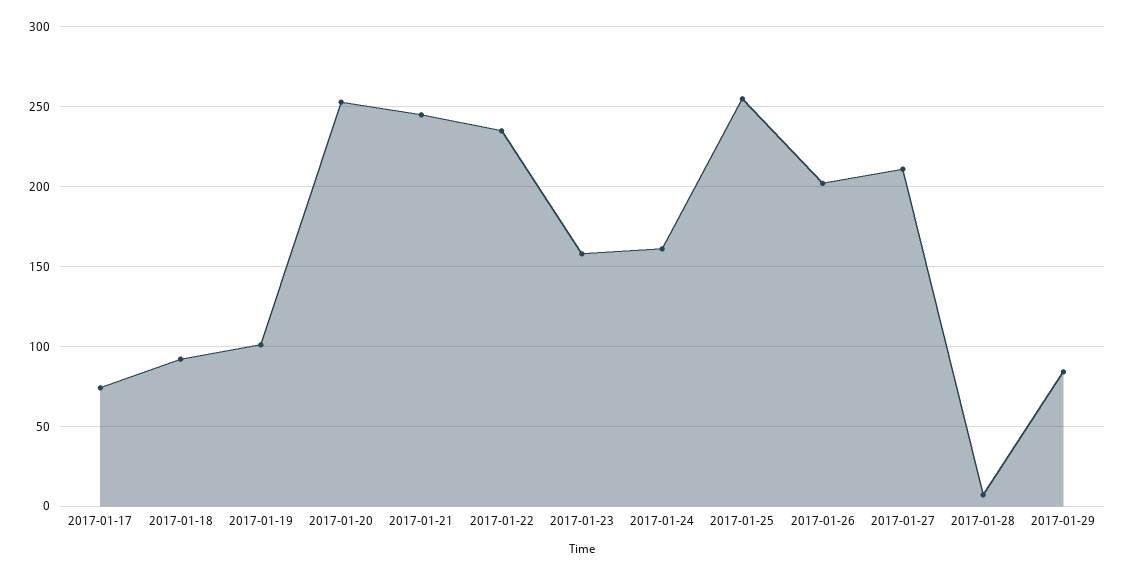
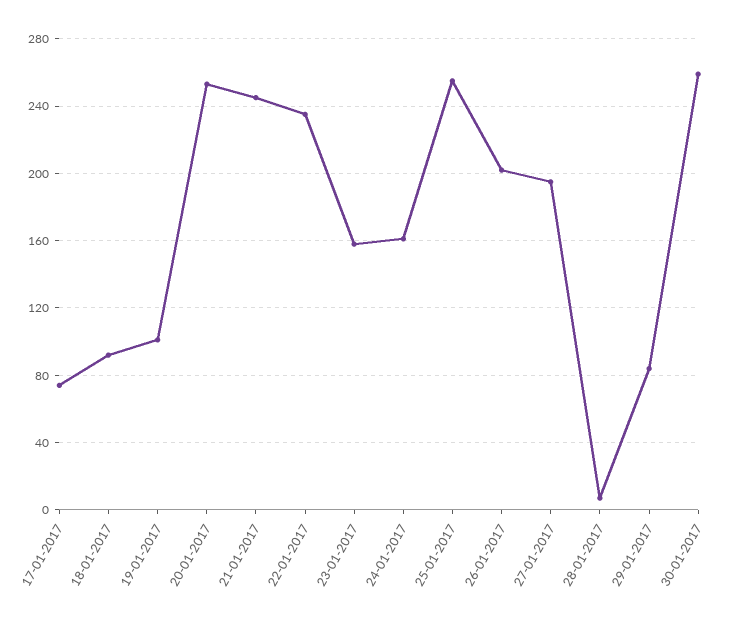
2017-01-27: 210 -> 195
30-01-2017: none -> 260

